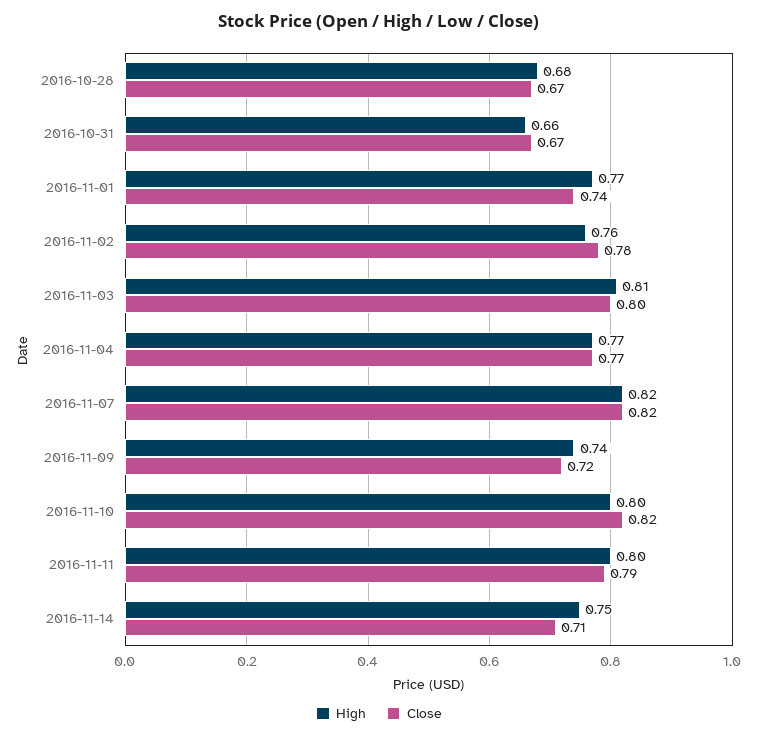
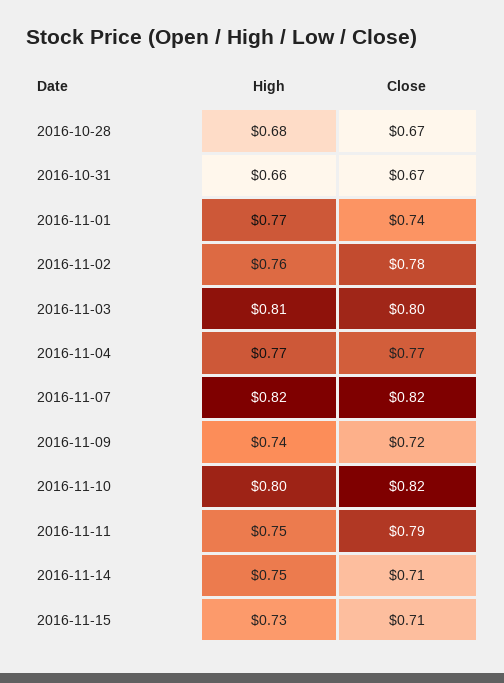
High, 2016-11-11: 0.8 -> 0.75
High, 2016-11-15: none -> 0.73
Close, 2016-11-15: none -> 0.71

